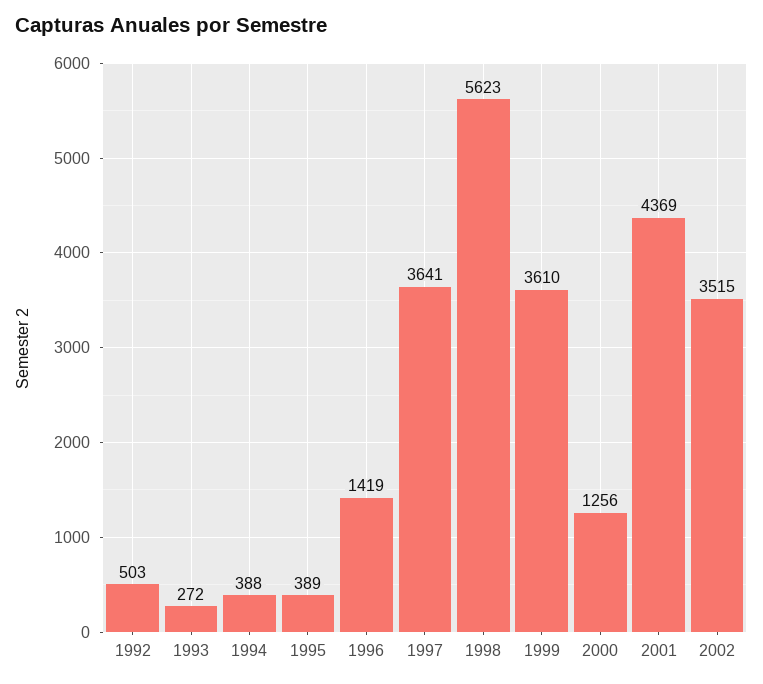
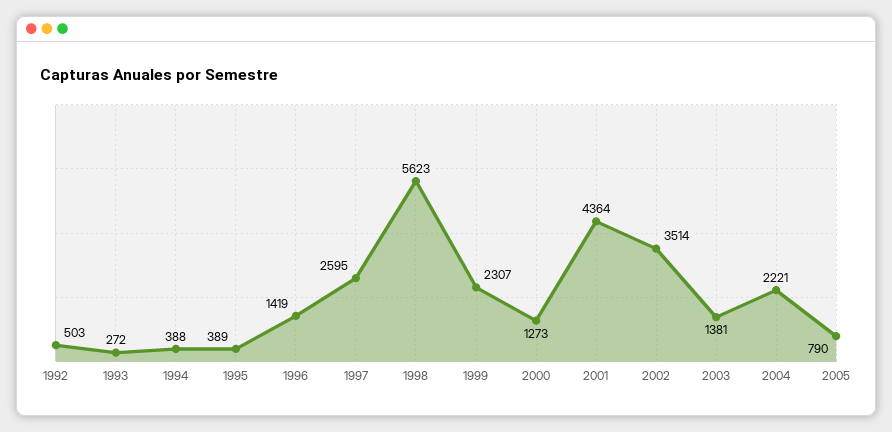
1997: 3641 -> 2595
1999: 3610 -> 2307
2000: 1256 -> 1273
2001: 4369 -> 4364
2002: 3515 -> 3514
2003: none -> 1381
2004: none -> 2221
2005: none -> 790

